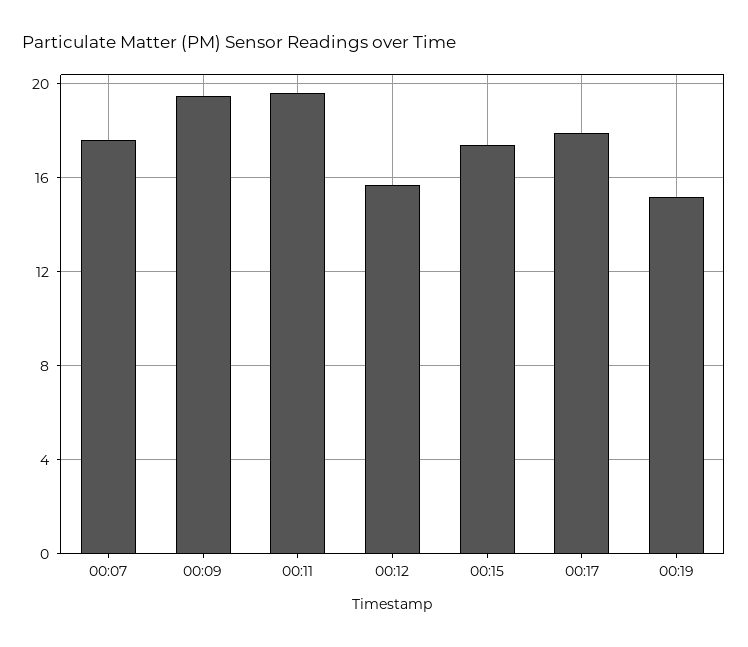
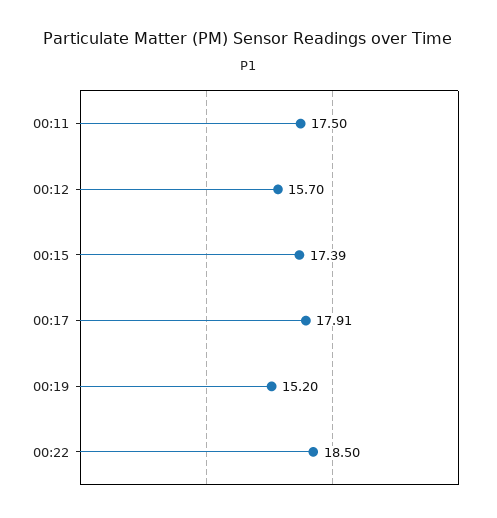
00:07: 17.5 -> none
00:09: 19.5 -> none
00:11: 19.5 -> 17.5
00:22: none -> 18.5

